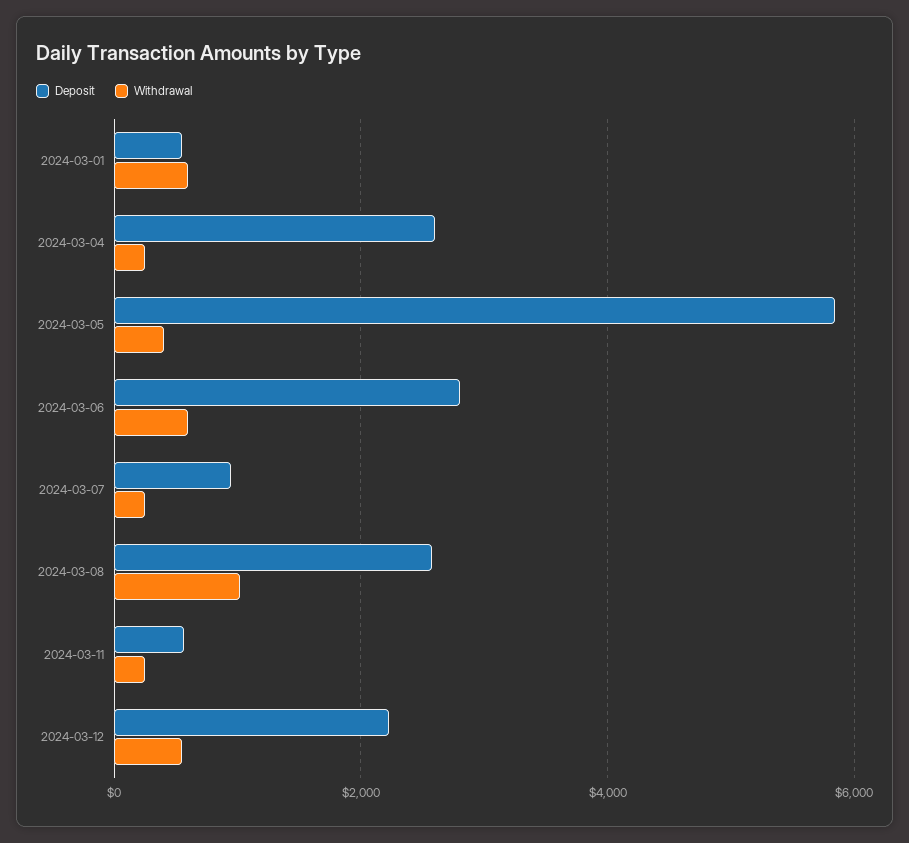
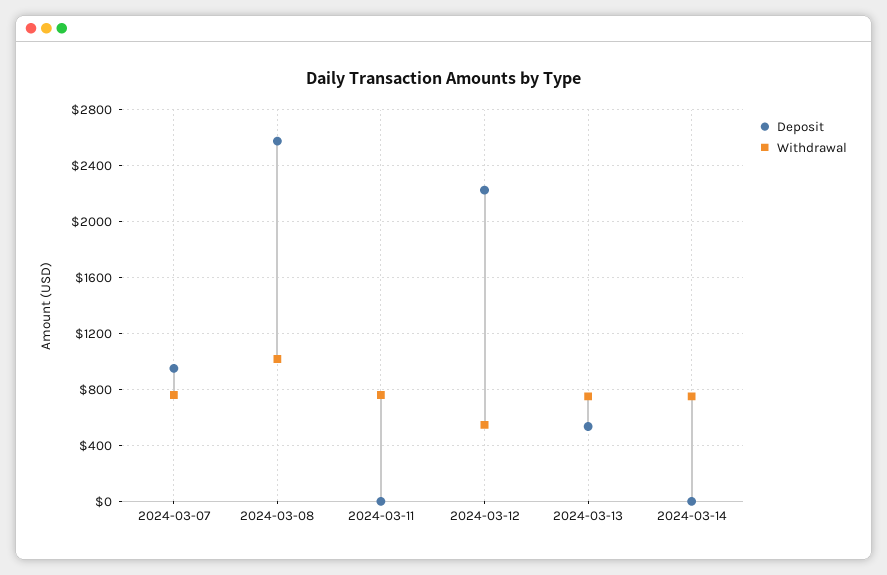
Deposit, 2024-03-01: 600 -> none
Withdrawal, 2024-03-01: 600 -> none
Deposit, 2024-03-04: 2600 -> none
Withdrawal, 2024-03-04: 200 -> none
Deposit, 2024-03-05: 5800 -> none
Withdrawal, 2024-03-05: 400 -> none
Deposit, 2024-03-06: 2800 -> none
Withdrawal, 2024-03-06: 600 -> none
Withdrawal, 2024-03-07: 200 -> 750
Deposit, 2024-03-11: 600 -> 0
Withdrawal, 2024-03-11: 200 -> 750
Deposit, 2024-03-13: none -> 550
Withdrawal, 2024-03-13: none -> 750
Deposit, 2024-03-14: none -> 0
Withdrawal, 2024-03-14: none -> 750

